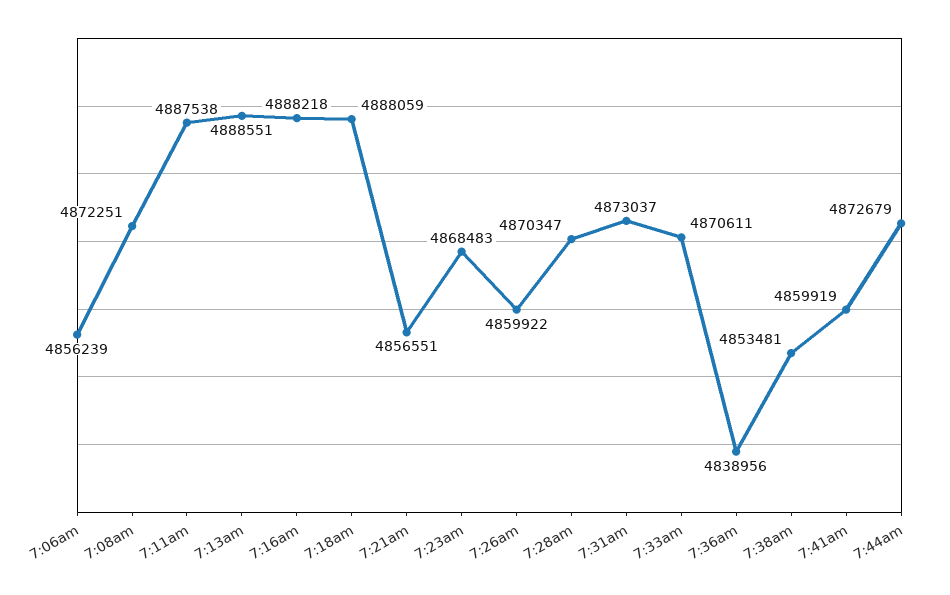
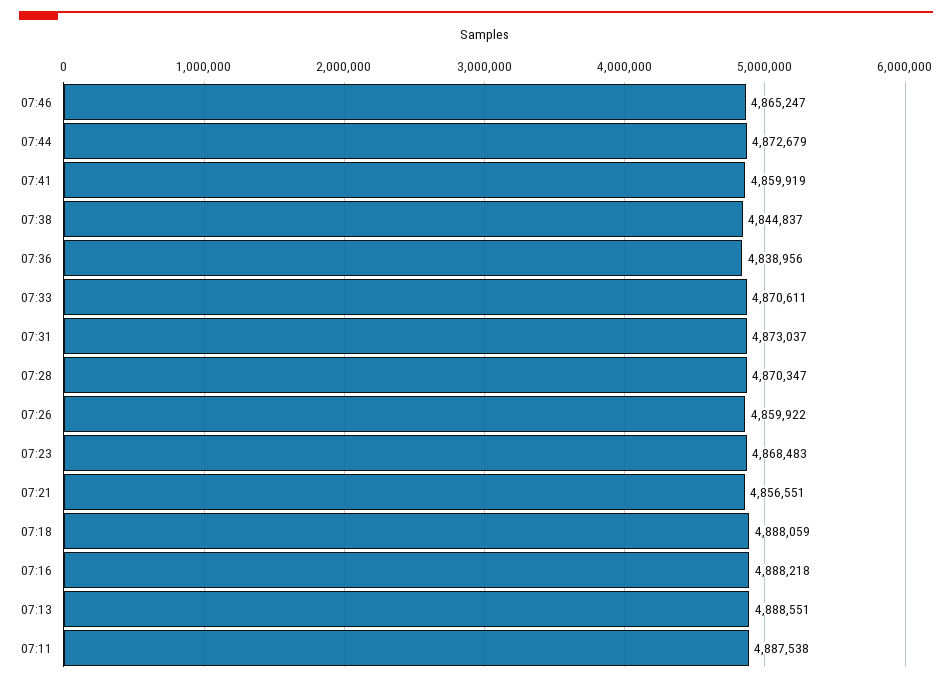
7:06am: 4856239 -> none
7:08am: 4872251 -> none
7:38am: 4853481 -> 4844837
07:46: none -> 4865247

